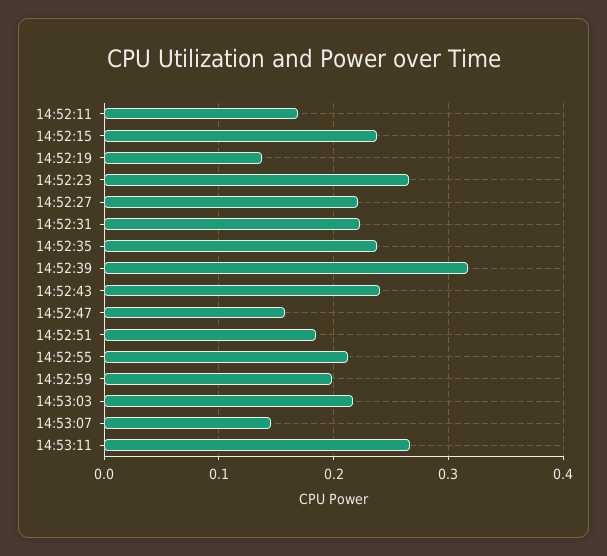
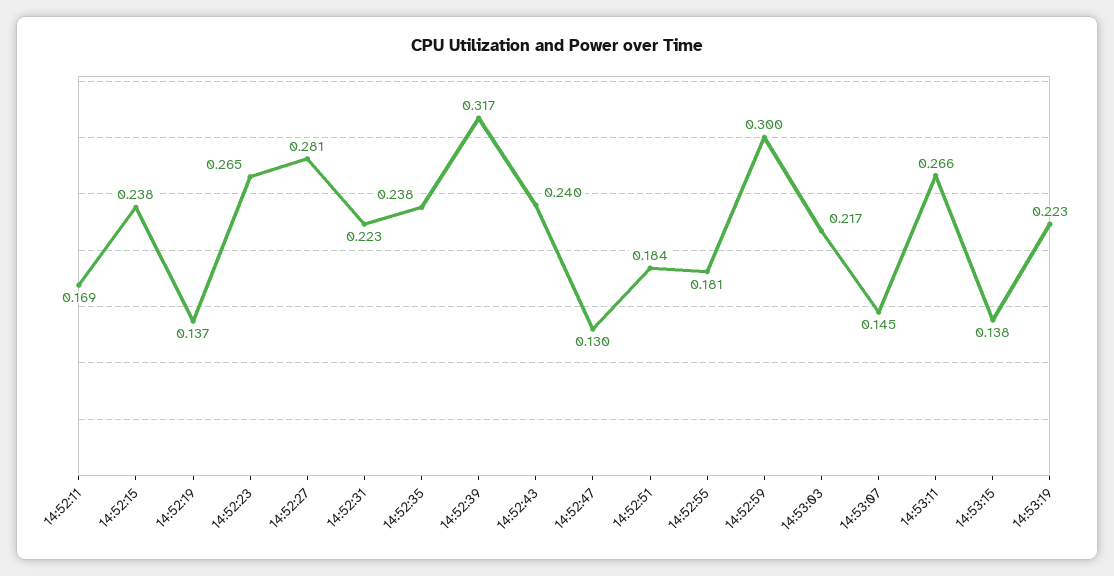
14:52:27: 0.22 -> 0.281
14:52:47: 0.16 -> 0.13
14:52:55: 0.21 -> 0.181
14:52:59: 0.2 -> 0.3
14:53:15: none -> 0.138
14:53:19: none -> 0.223

